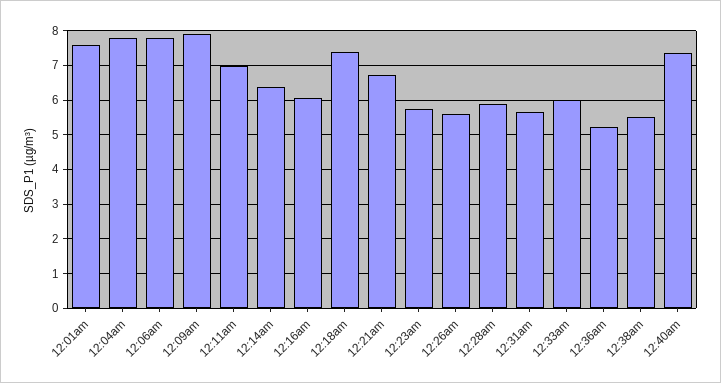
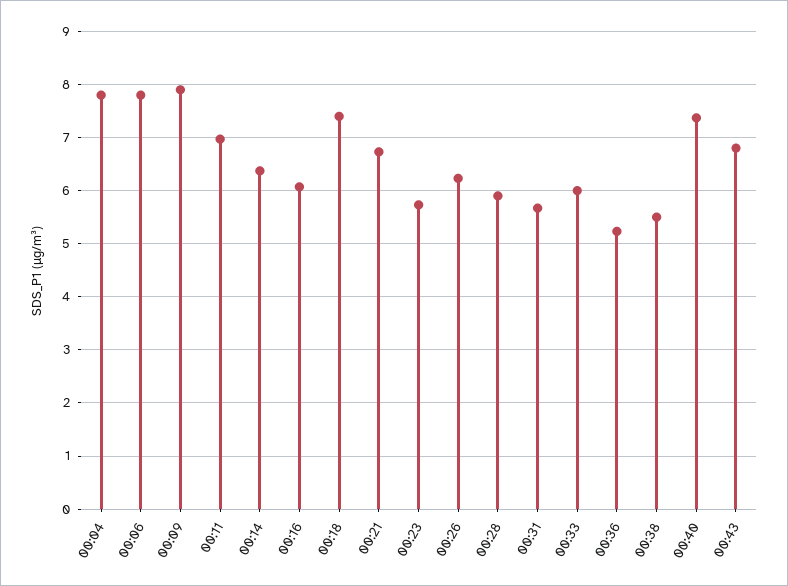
12:01am: 7.6 -> none
12:26am: 5.6 -> 6.2
00:43: none -> 6.8

